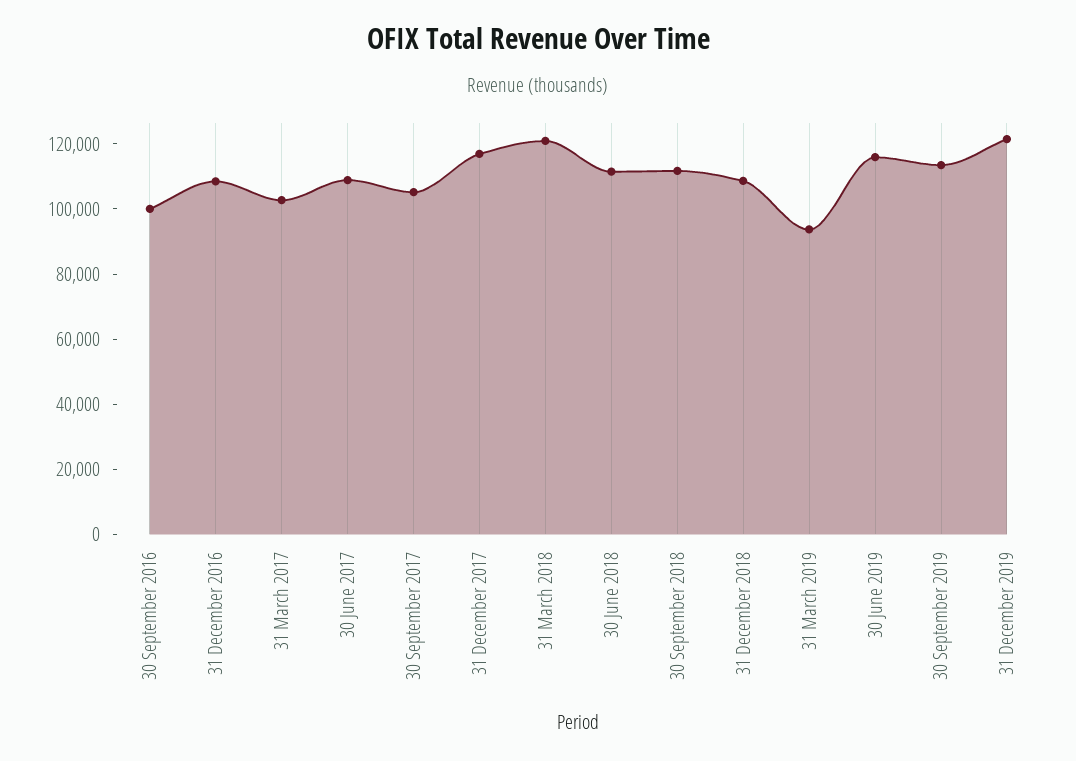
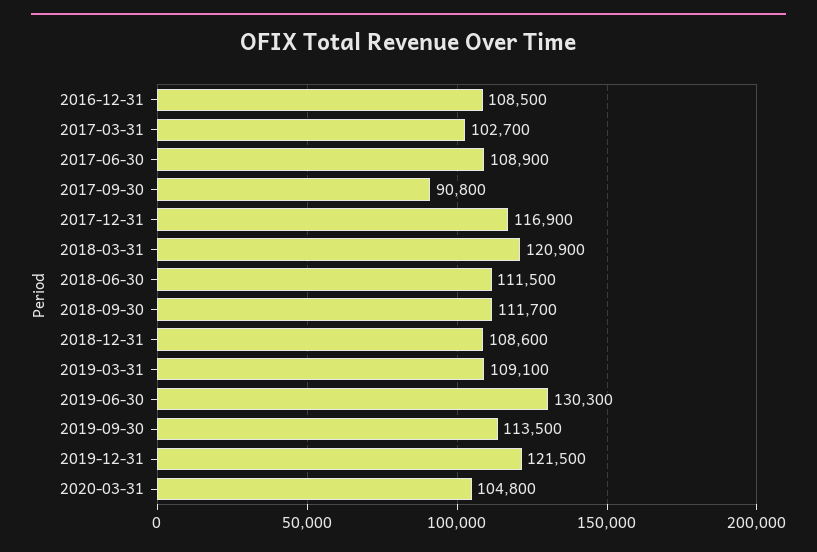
30 September 2016: 100000 -> none
30 September 2017: 105000 -> 90800
31 March 2019: 95000 -> 109100
30 June 2019: 115000 -> 130300
2020-03-31: none -> 104800

